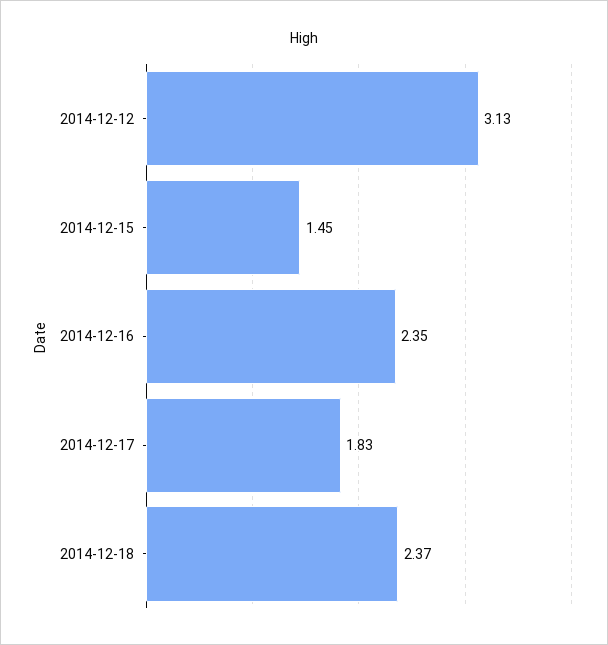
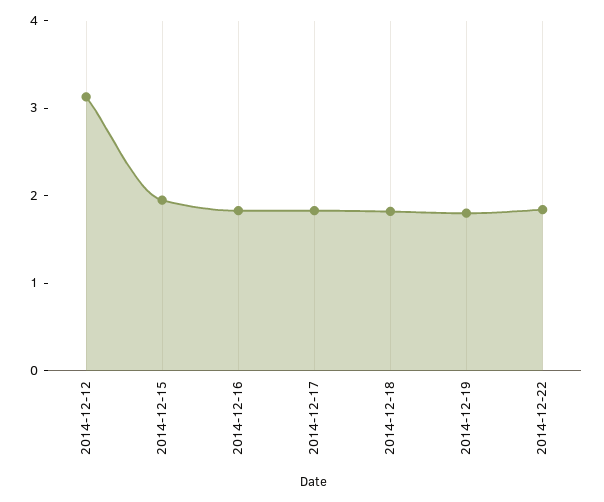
2014-12-15: 1.45 -> 2
2014-12-16: 2.35 -> 1.8
2014-12-18: 2.37 -> 1.8
2014-12-19: none -> 1.8
2014-12-22: none -> 1.8

